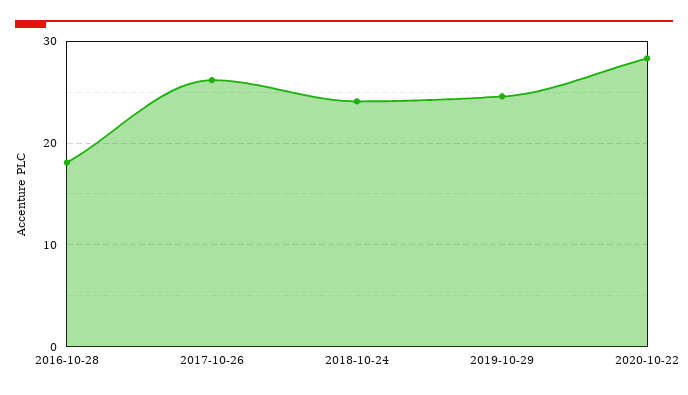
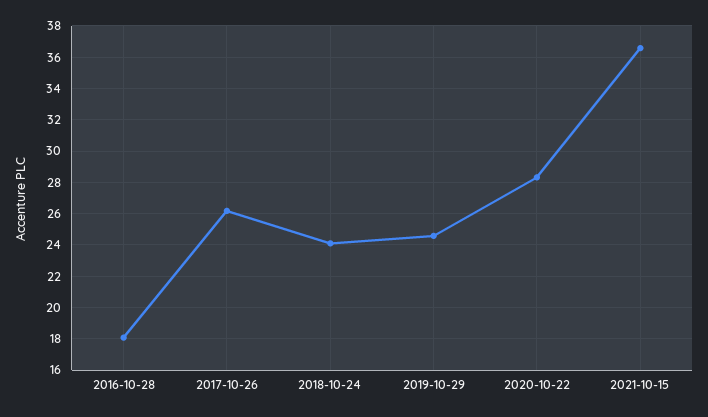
2021-10-15: none -> 36.5

